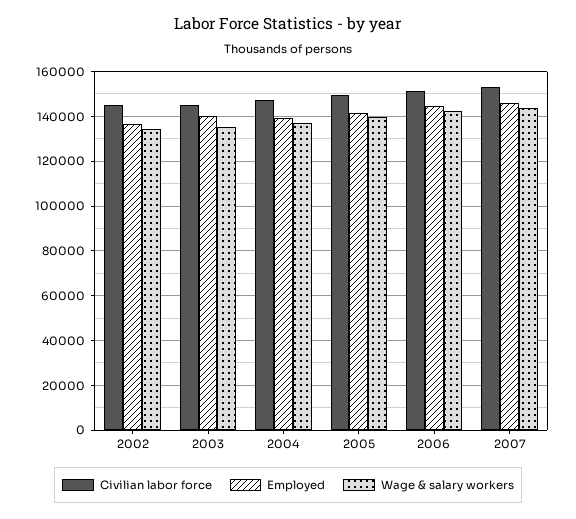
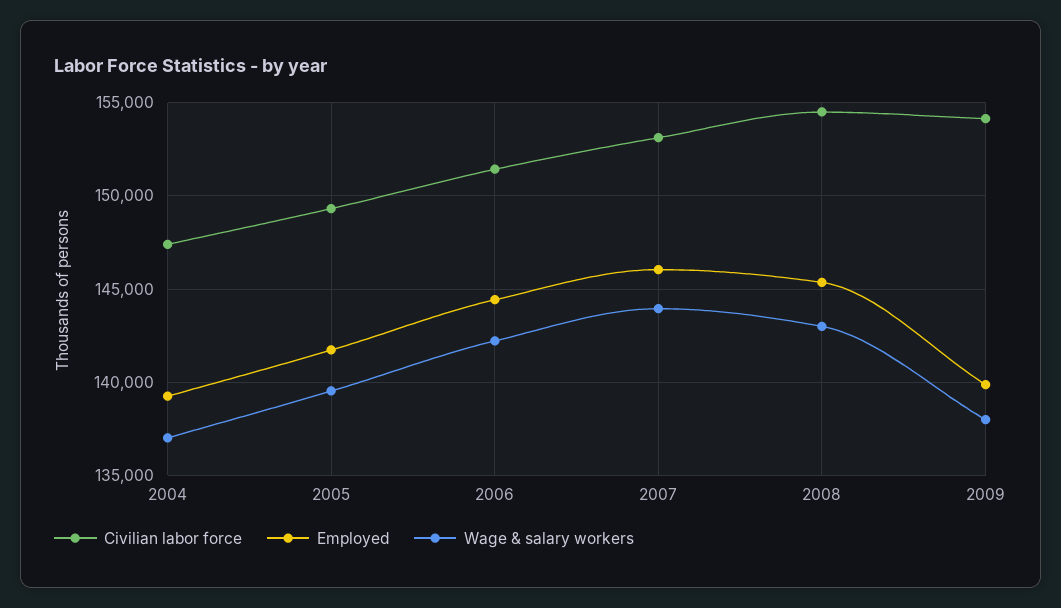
Civilian labor force, 2002: 145000 -> none
Employed, 2002: 135000 -> none
Wage & salary workers, 2002: 135000 -> none
Civilian labor force, 2003: 145000 -> none
Employed, 2003: 140000 -> none
Wage & salary workers, 2003: 135000 -> none
Civilian labor force, 2008: none -> 154500
Employed, 2008: none -> 145500
Wage & salary workers, 2008: none -> 143000
Civilian labor force, 2009: none -> 154000
Employed, 2009: none -> 140000
Wage & salary workers, 2009: none -> 138000

